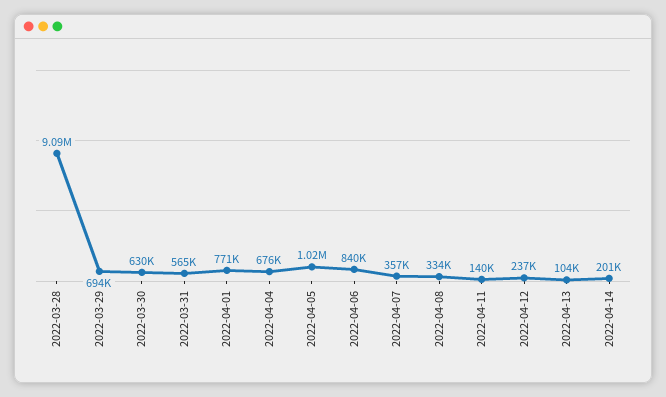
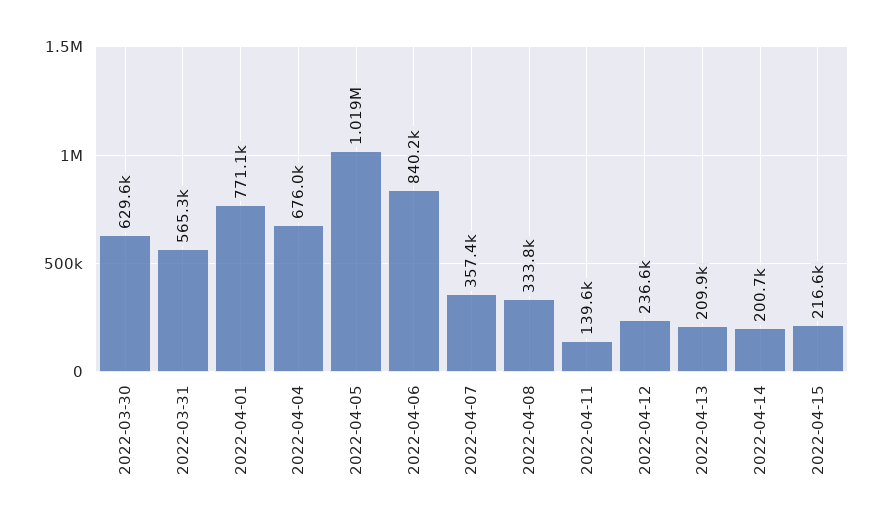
2022-03-28: 9090000 -> none
2022-03-29: 694000 -> none
2022-04-13: 104000 -> 209900
2022-04-15: none -> 216600

